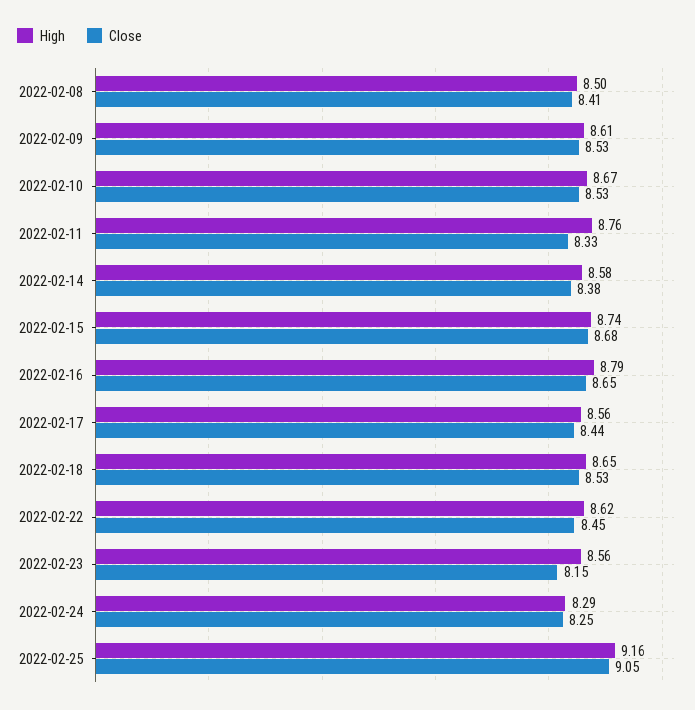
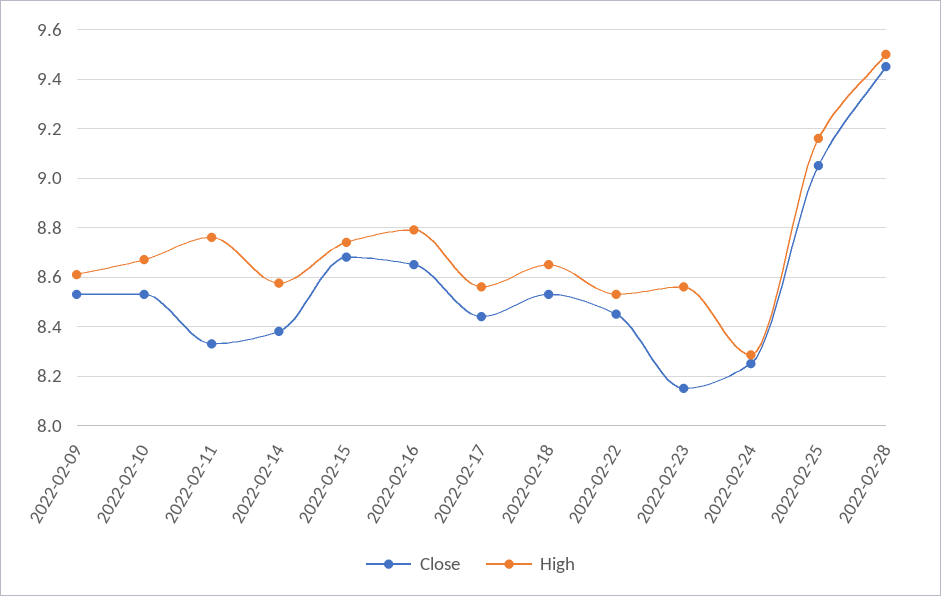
High, 2022-02-08: 8.5 -> none
Close, 2022-02-08: 8.41 -> none
High, 2022-02-22: 8.62 -> 8.525
Close, 2022-02-28: none -> 9.45
High, 2022-02-28: none -> 9.5

